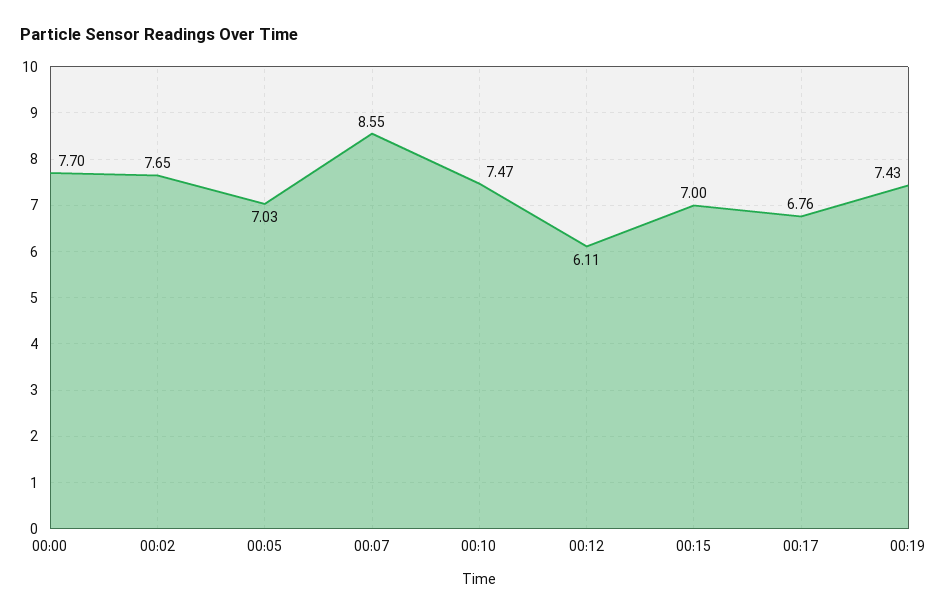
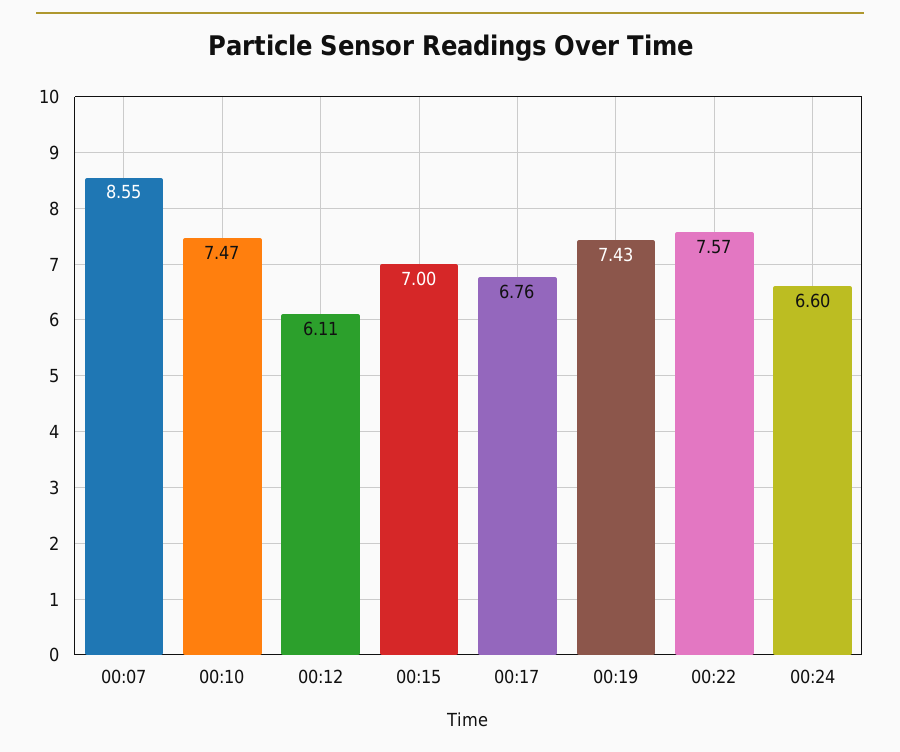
00:00: 7.7 -> none
00:02: 7.65 -> none
00:05: 7.03 -> none
00:22: none -> 7.57
00:24: none -> 6.6

